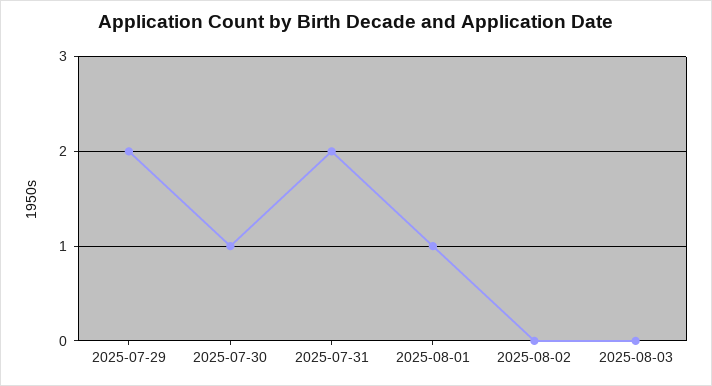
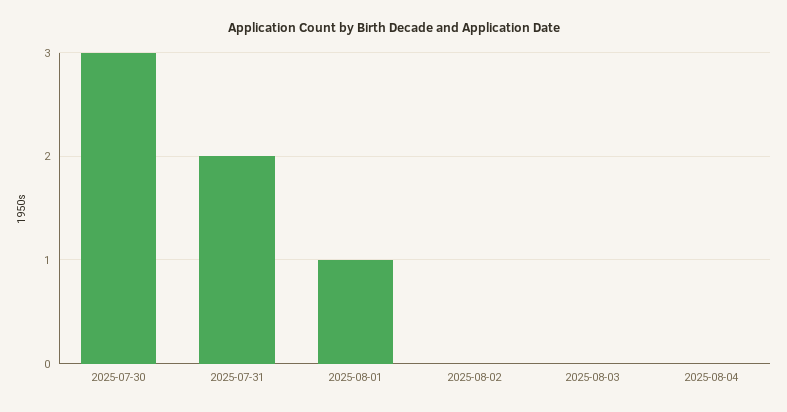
2025-07-29: 2 -> none
2025-07-30: 1 -> 3
2025-08-04: none -> 0

